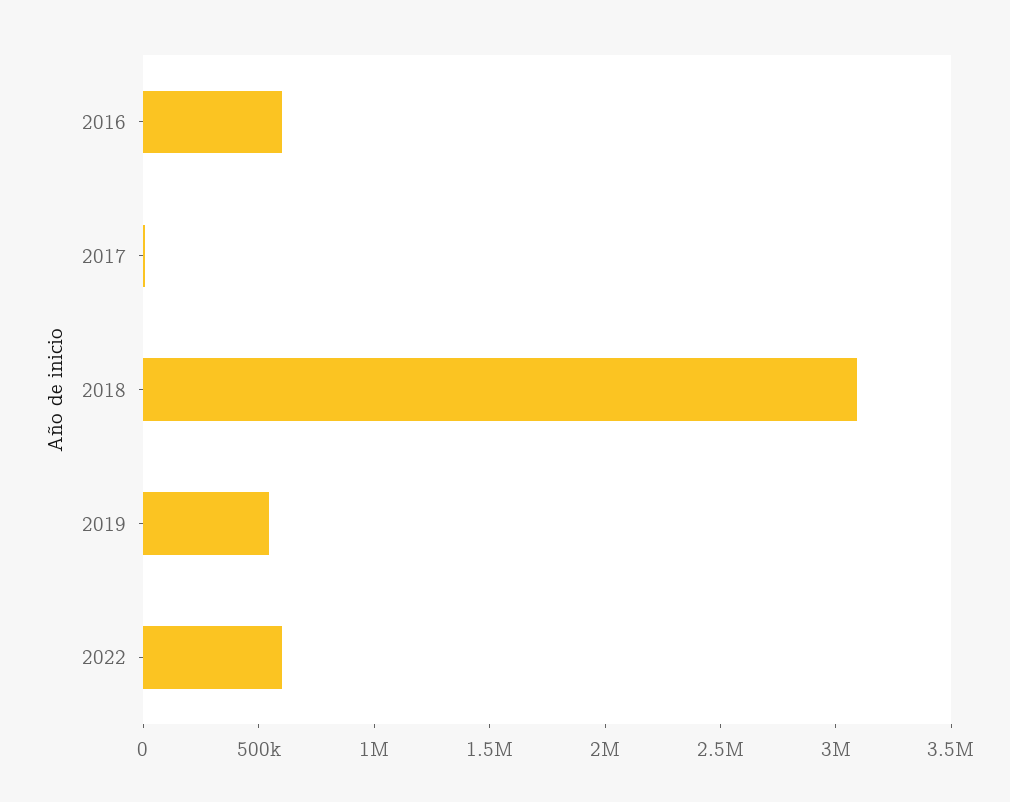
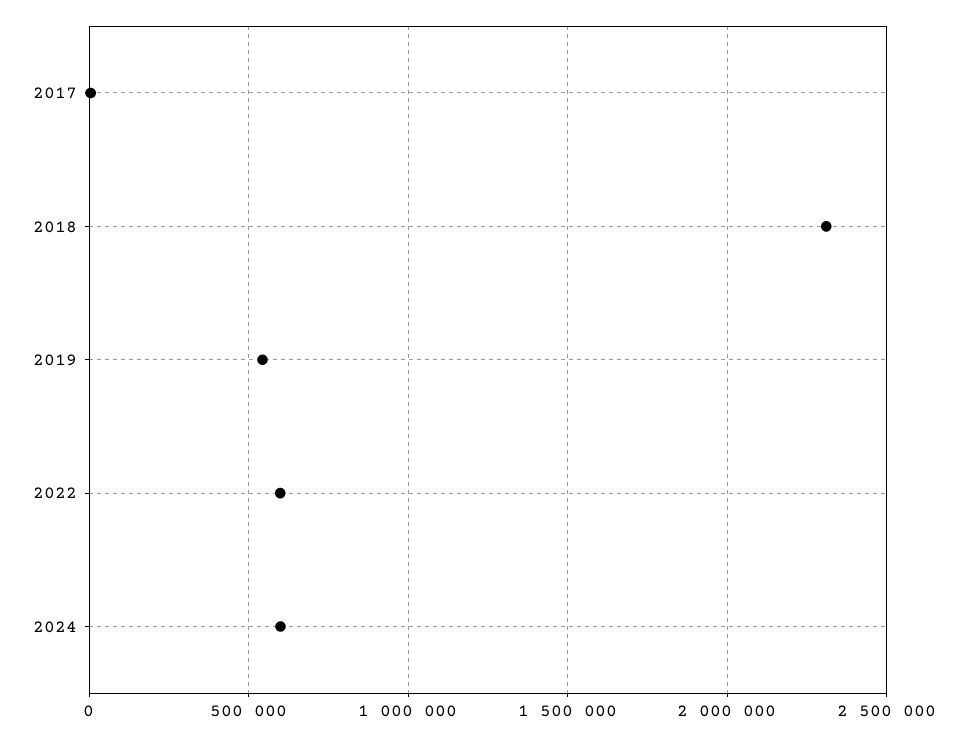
2016: 600000 -> none
2018: 3100000 -> 2300000
2024: none -> 600000

